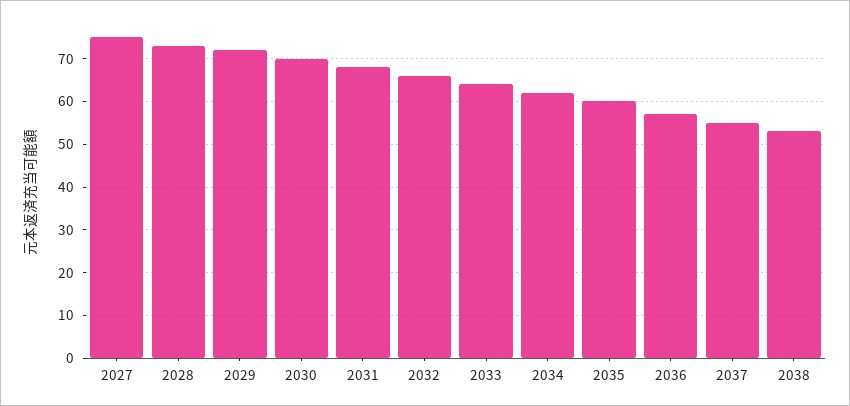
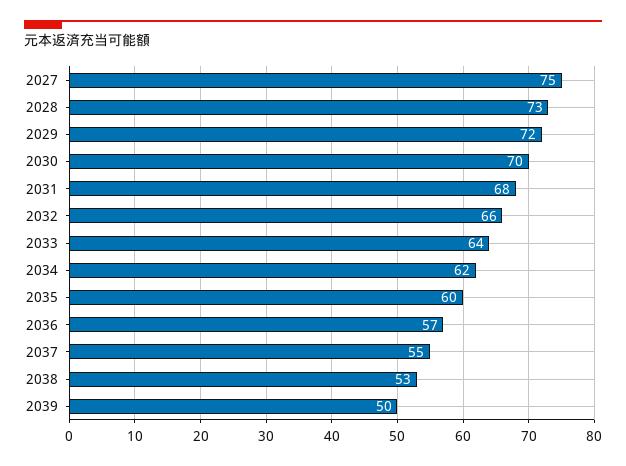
2039: none -> 50

